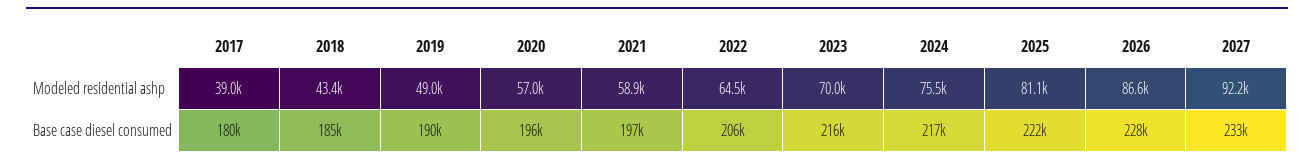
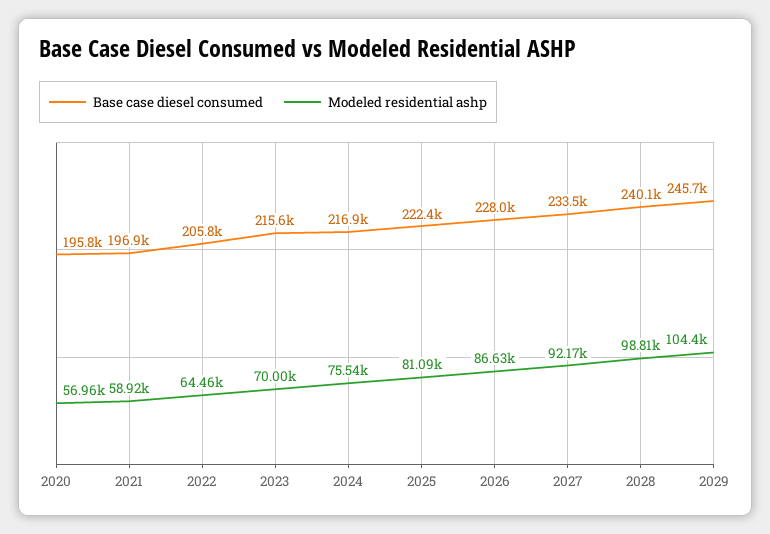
Modeled residential ashp, 2017: 39000 -> none
Modeled residential ashp, 2018: 43400 -> none
Modeled residential ashp, 2019: 49000 -> none
Base case diesel consumed, 2017: 180000 -> none
Base case diesel consumed, 2018: 185000 -> none
Base case diesel consumed, 2019: 190000 -> none
Base case diesel consumed, 2028: none -> 240100
Modeled residential ashp, 2028: none -> 98810
Base case diesel consumed, 2029: none -> 245700
Modeled residential ashp, 2029: none -> 104400

